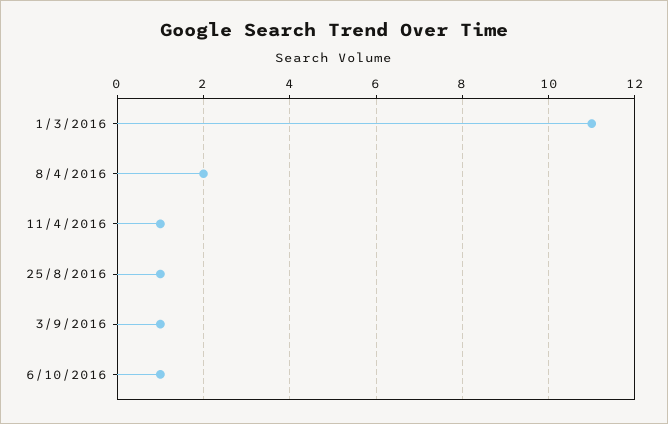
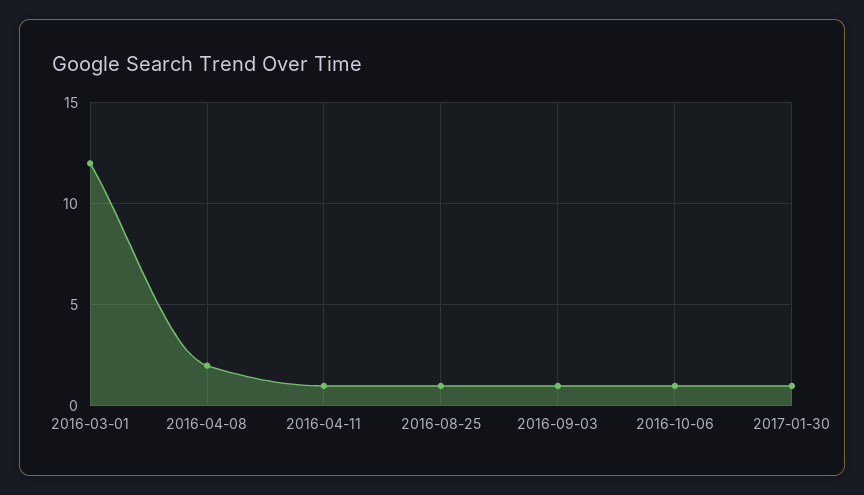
1/3/2016: 11 -> 12
2017-01-30: none -> 1

